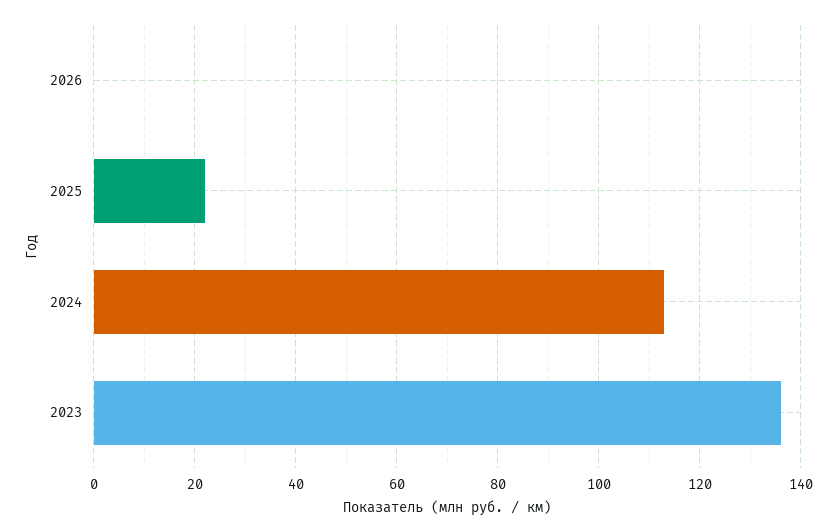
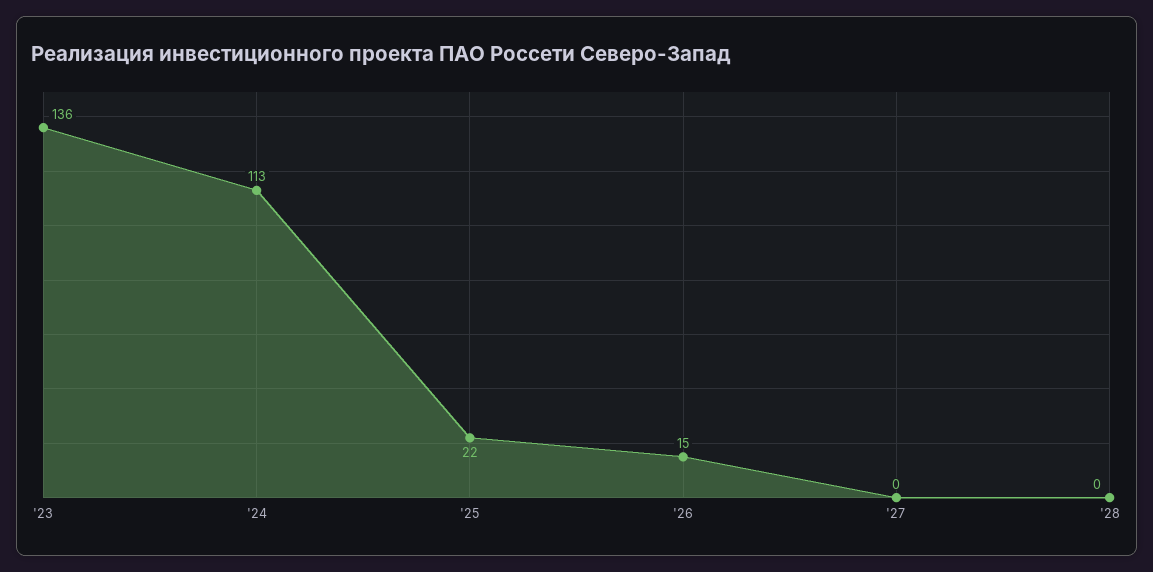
2026: 0 -> 15
'27: none -> 0
'28: none -> 0

